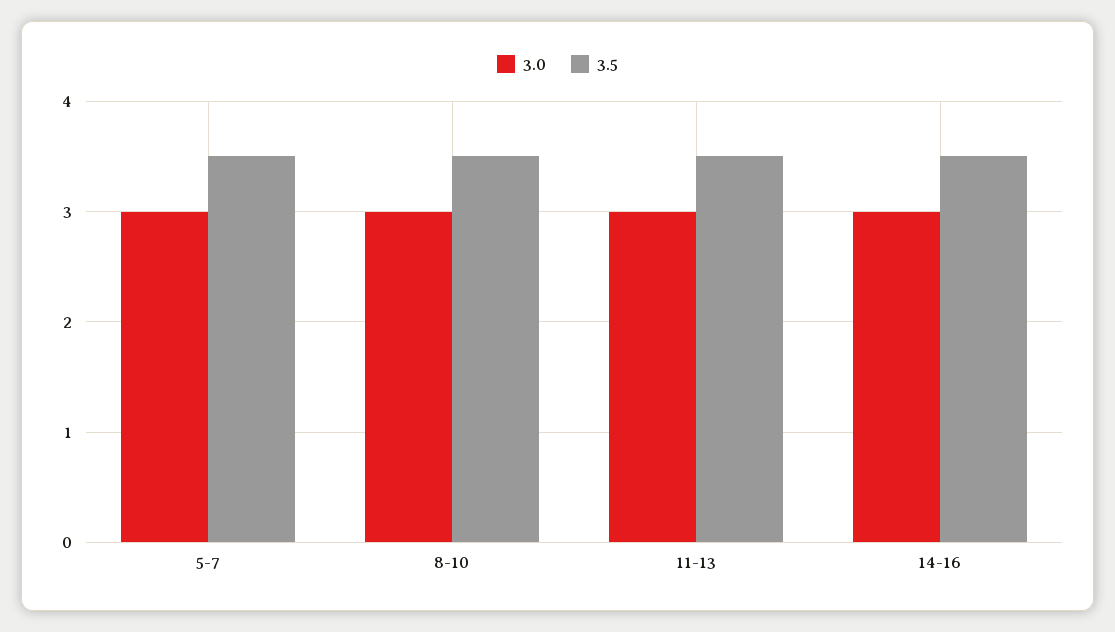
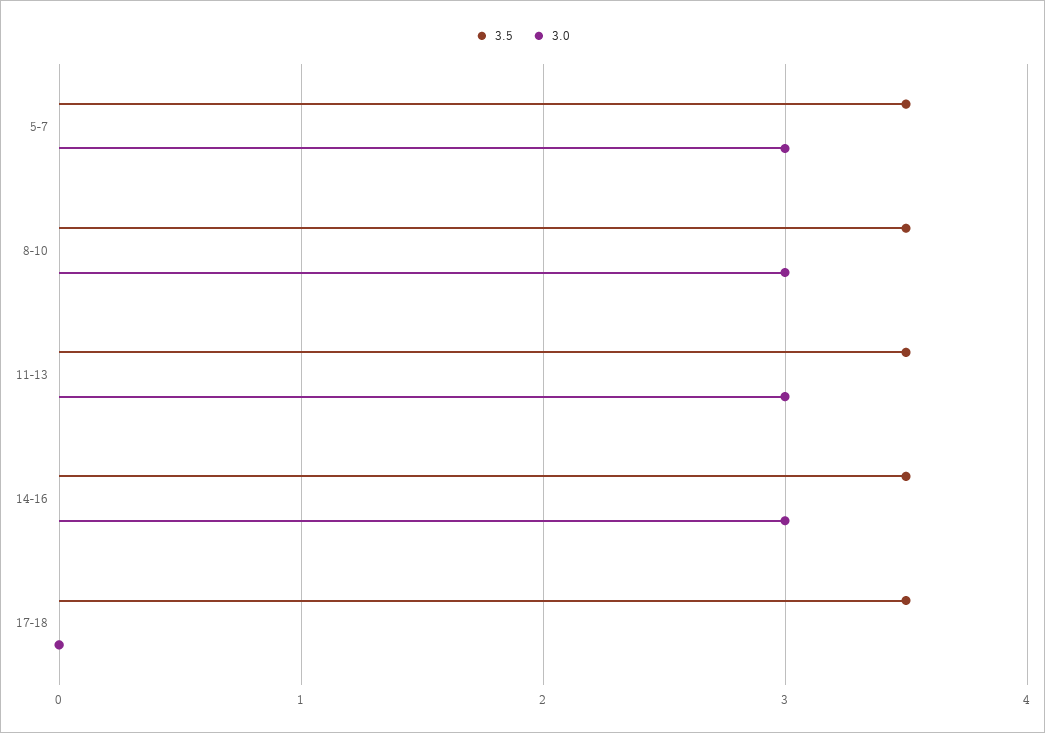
3.5, 17-18: none -> 3.5
3.0, 17-18: none -> 0

